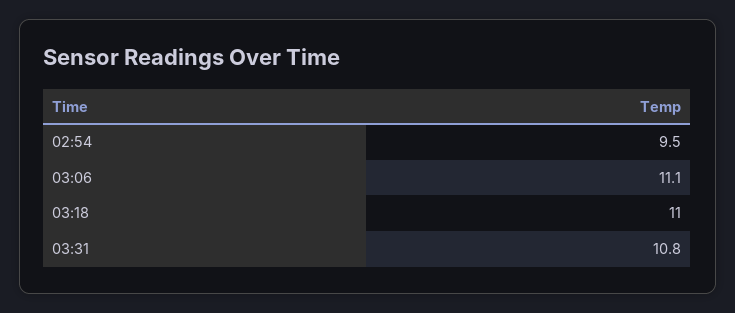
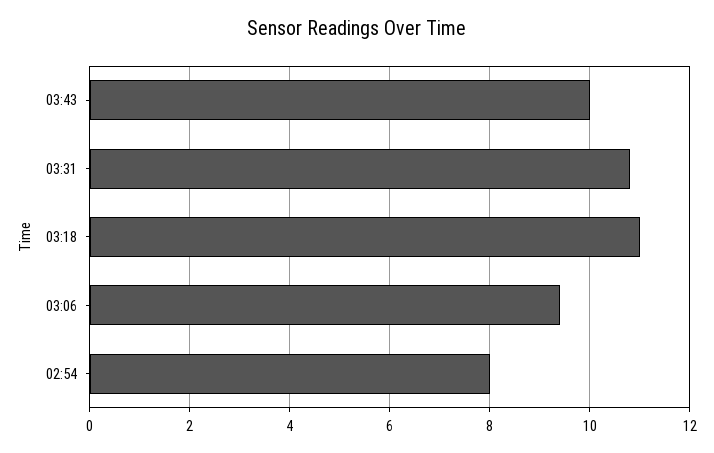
02:54: 9.5 -> 8
03:06: 11.1 -> 9.5
03:43: none -> 10

